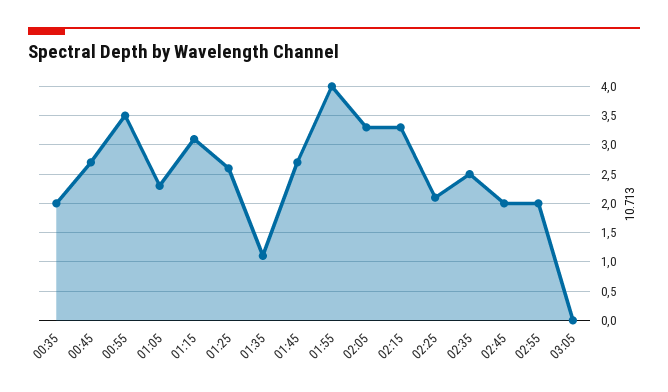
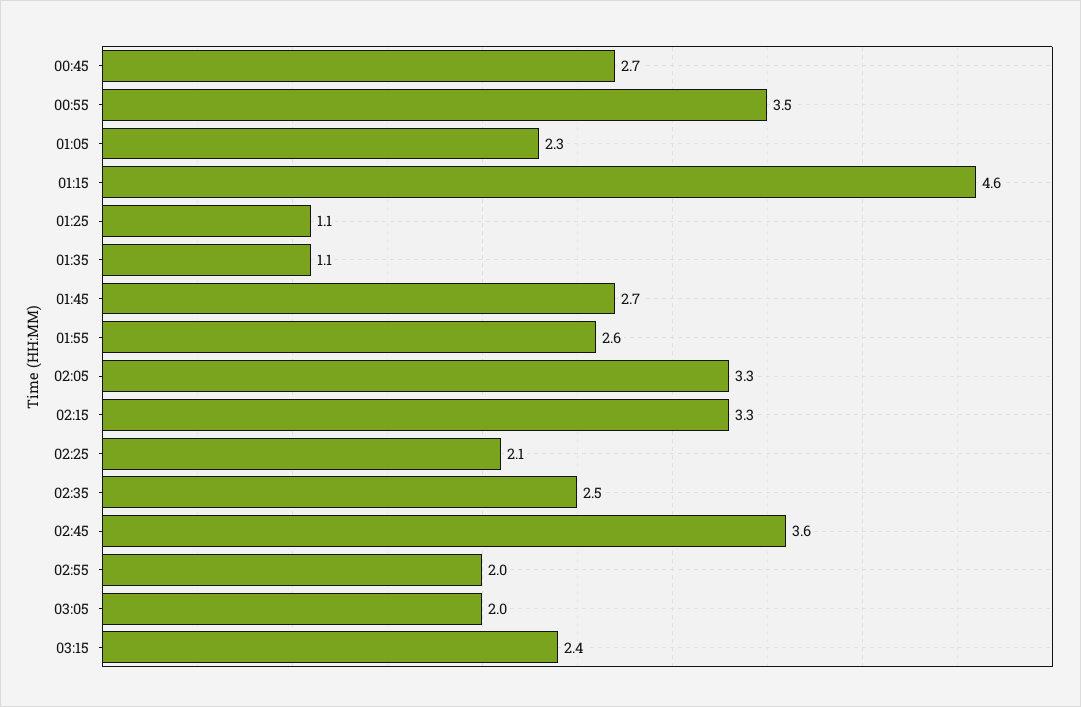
00:35: 2 -> none
01:15: 3 -> 4.6
01:25: 2.5 -> 1.1
01:55: 4 -> 2.6
02:45: 2 -> 3.6
03:05: 0 -> 2
03:15: none -> 2.4

